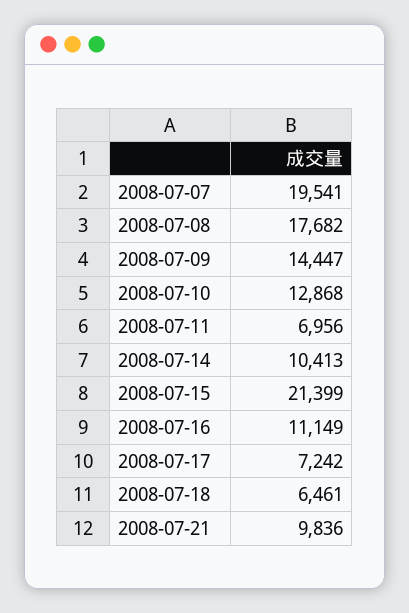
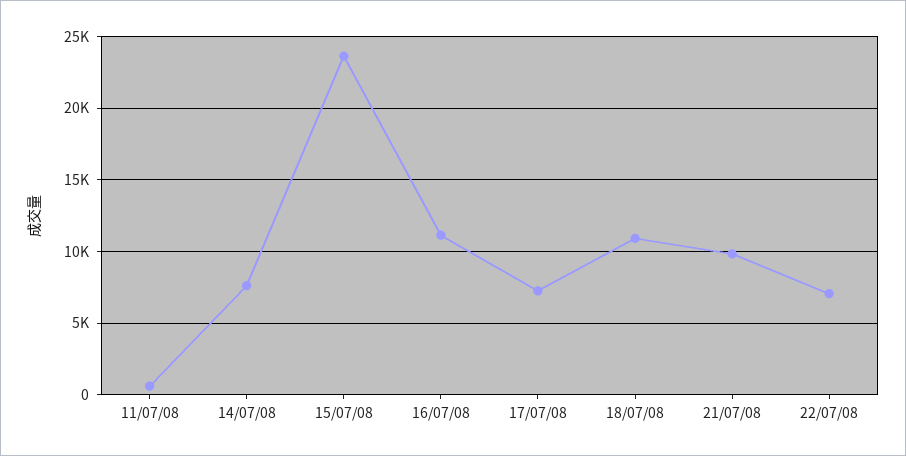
2008-07-07: 19541 -> none
2008-07-08: 17682 -> none
2008-07-09: 14447 -> none
2008-07-10: 12868 -> none
2008-07-11: 6956 -> 500
2008-07-14: 10413 -> 7500
2008-07-15: 21399 -> 23500
2008-07-18: 6461 -> 11000
22/07/08: none -> 7000

